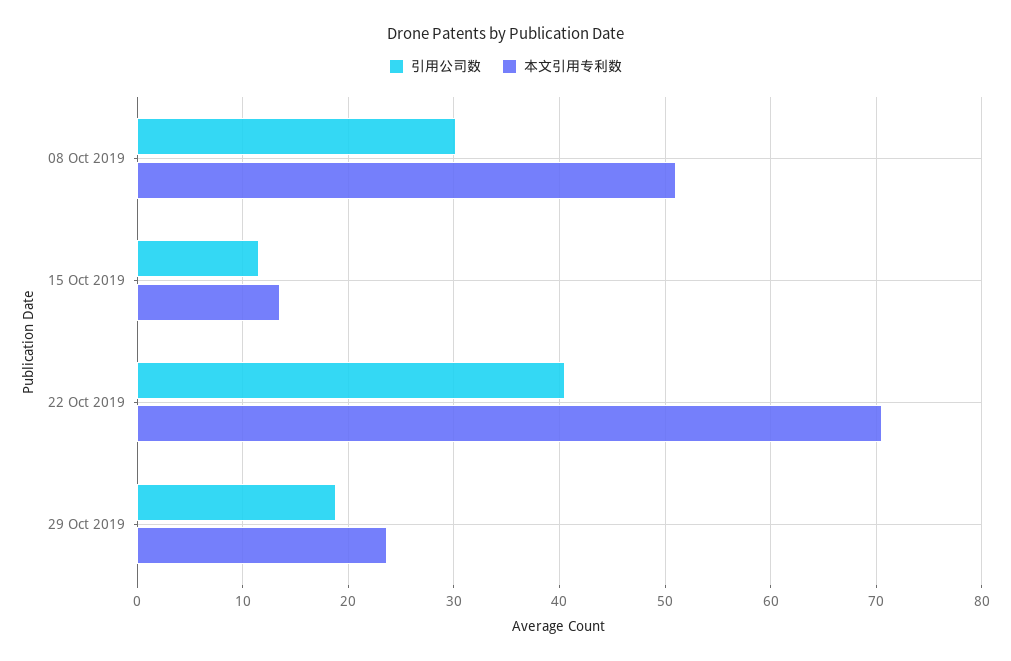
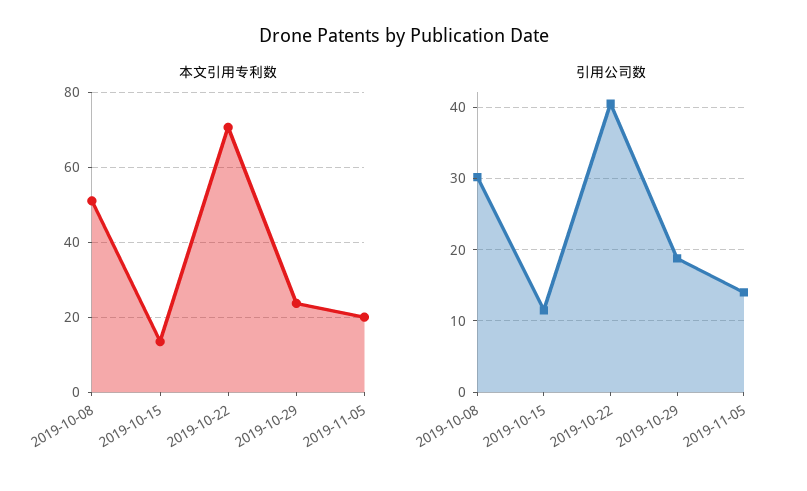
本文引用专利数, 2019-11-05: none -> 20
引用公司数, 2019-11-05: none -> 14

